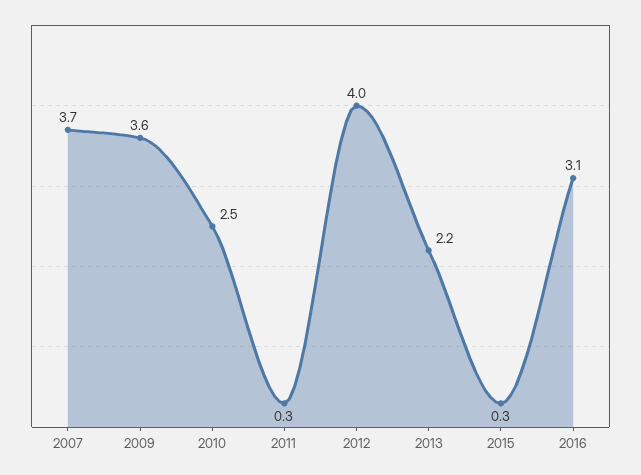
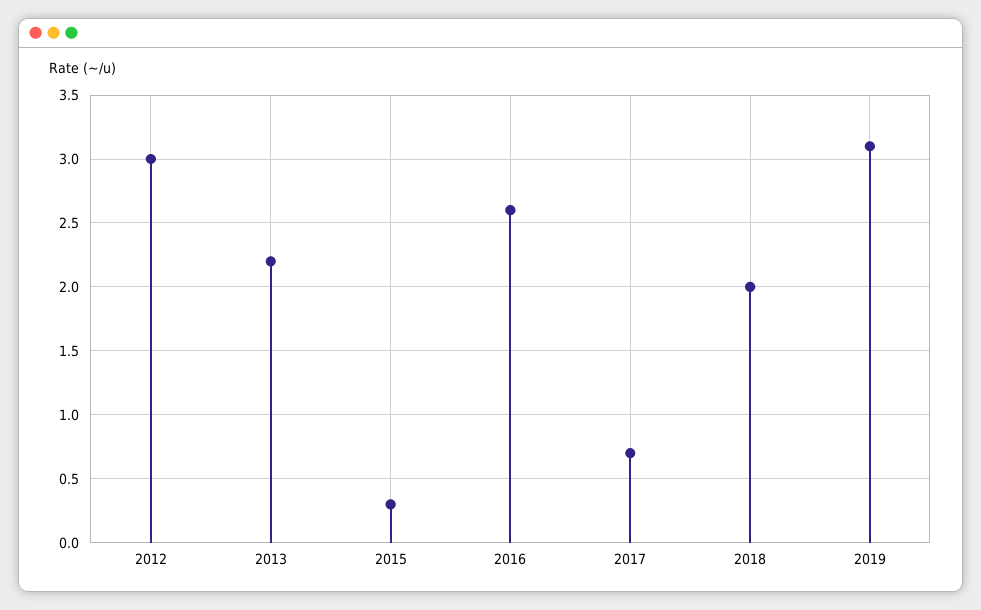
2007: 3.7 -> none
2009: 3.6 -> none
2010: 2.5 -> none
2011: 0.3 -> none
2012: 4 -> 3
2016: 3.1 -> 2.6
2017: none -> 0.7
2018: none -> 2
2019: none -> 3.1

